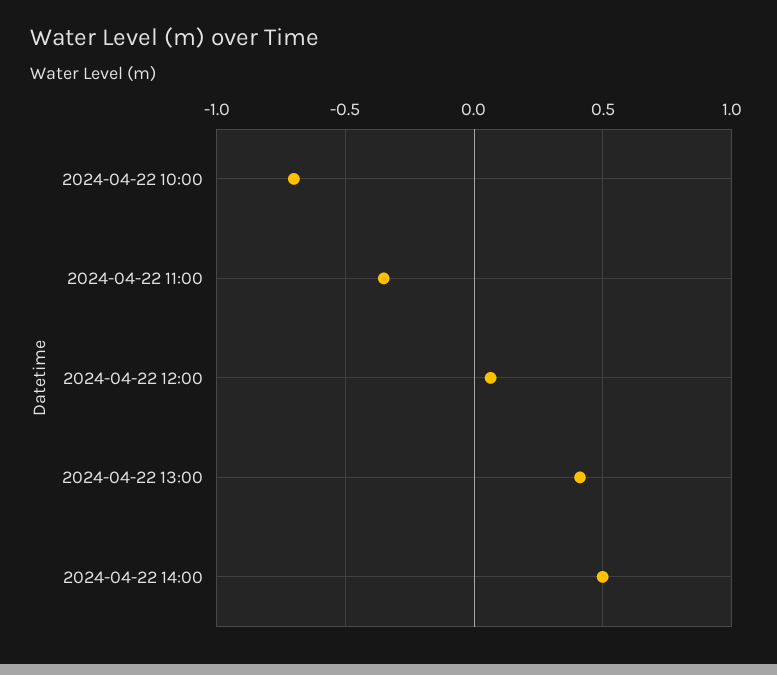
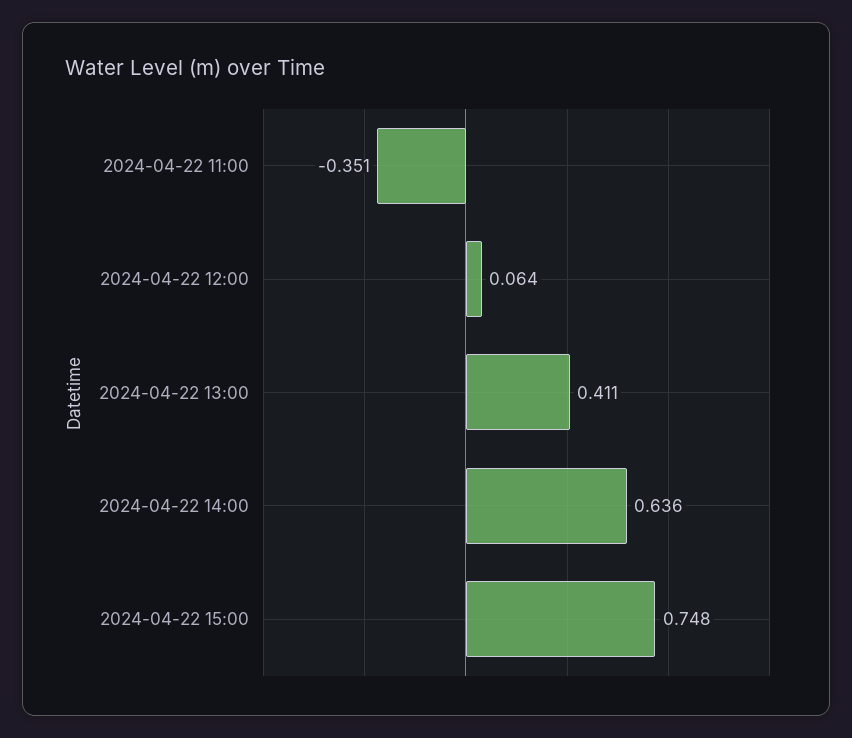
2024-04-22 10:00: -0.7 -> none
2024-04-22 14:00: 0.5 -> 0.636
2024-04-22 15:00: none -> 0.748

